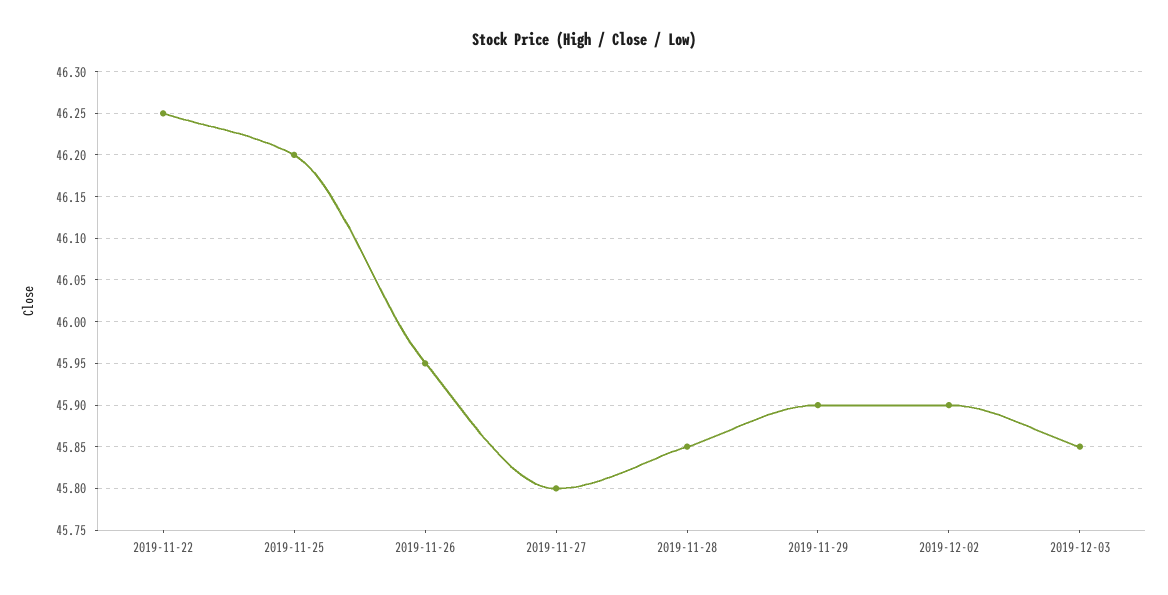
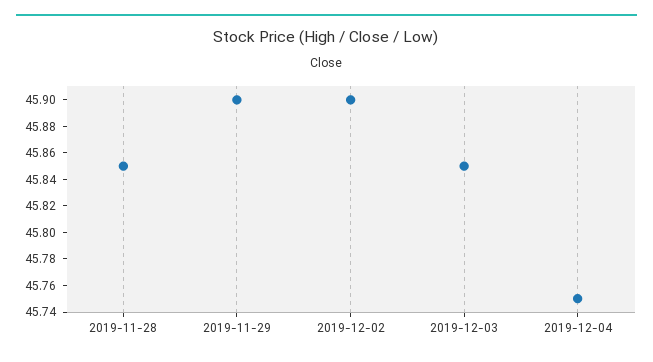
2019-11-22: 46.25 -> none
2019-11-25: 46.2 -> none
2019-11-26: 45.95 -> none
2019-11-27: 45.8 -> none
2019-12-04: none -> 45.75

